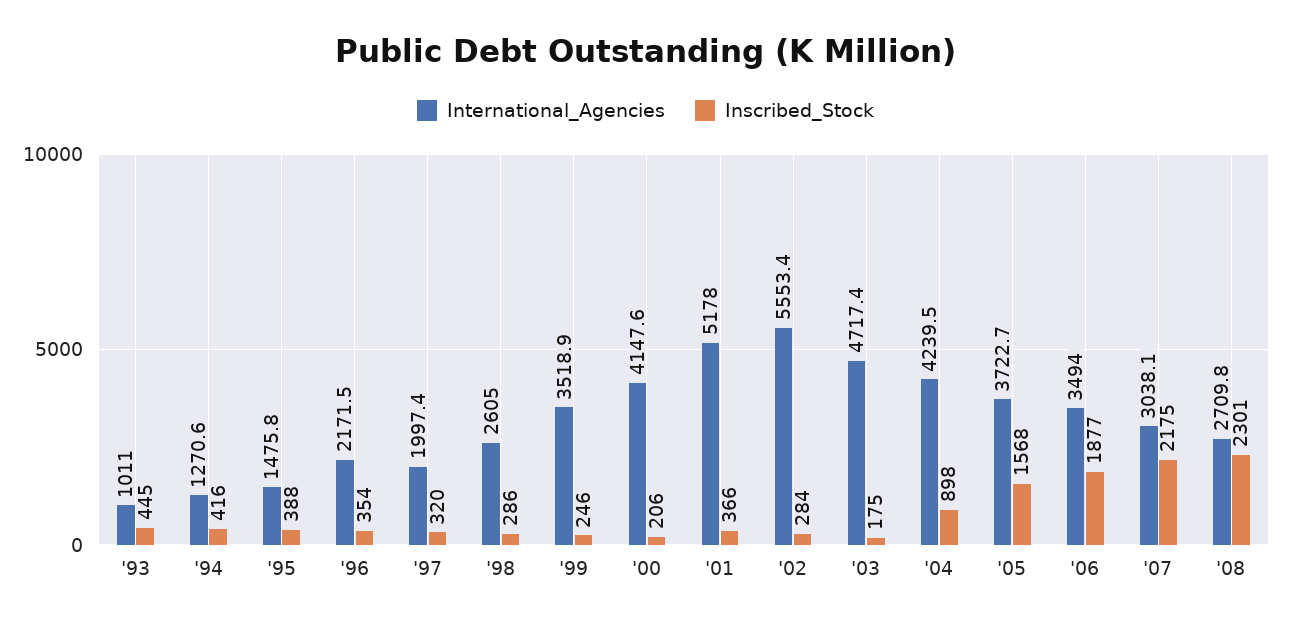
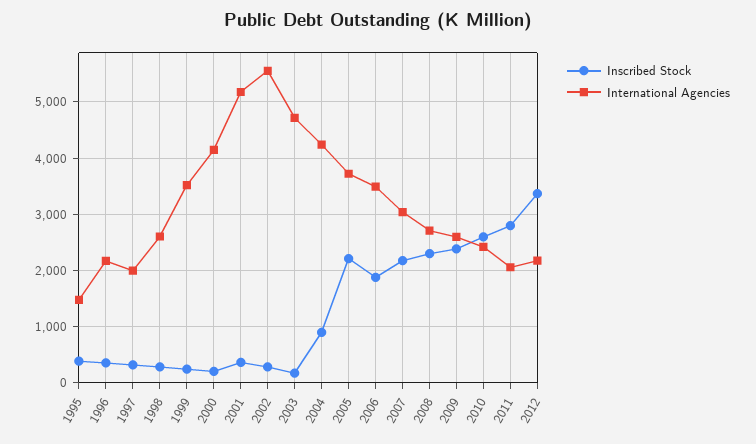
International_Agencies, '93: 1011 -> none
Inscribed_Stock, '93: 445 -> none
International_Agencies, '94: 1270.6 -> none
Inscribed_Stock, '94: 416 -> none
Inscribed_Stock, '05: 1568 -> 2200
Inscribed_Stock, 2009: none -> 2400
International_Agencies, 2009: none -> 2600
Inscribed_Stock, 2010: none -> 2600
International_Agencies, 2010: none -> 2400
Inscribed_Stock, 2011: none -> 2800
International_Agencies, 2011: none -> 2000
Inscribed_Stock, 2012: none -> 3400
International_Agencies, 2012: none -> 2200

